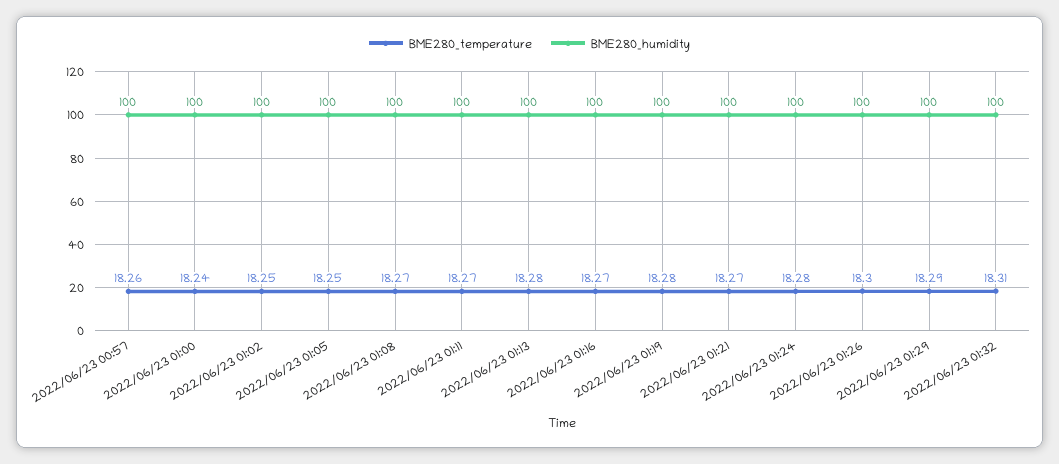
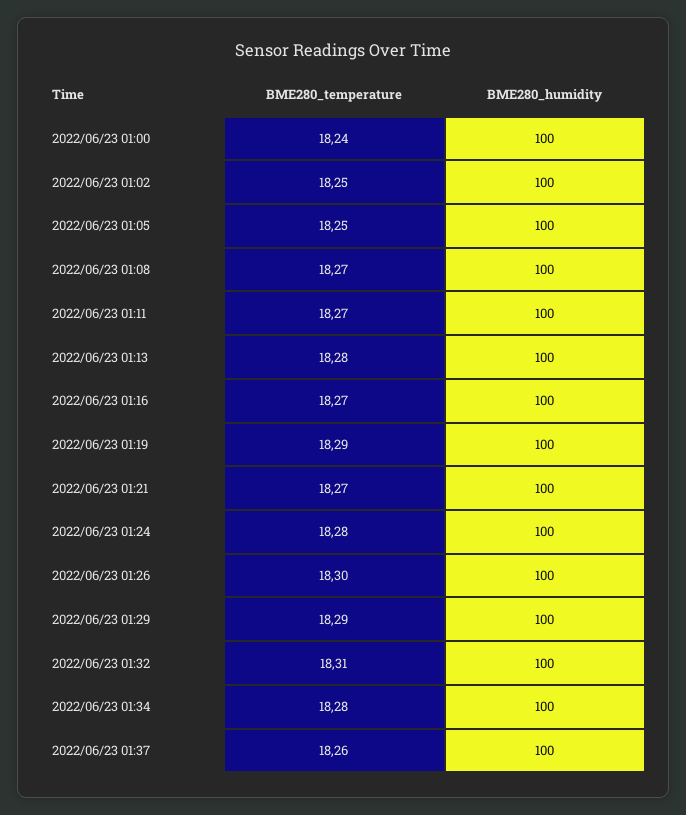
BME280_temperature, 2022/06/23 00:57: 18.26 -> none
BME280_humidity, 2022/06/23 00:57: 100 -> none
BME280_temperature, 2022/06/23 01:19: 18.28 -> 18.29
BME280_temperature, 2022/06/23 01:34: none -> 18.28
BME280_humidity, 2022/06/23 01:34: none -> 100
BME280_temperature, 2022/06/23 01:37: none -> 18.26
BME280_humidity, 2022/06/23 01:37: none -> 100

